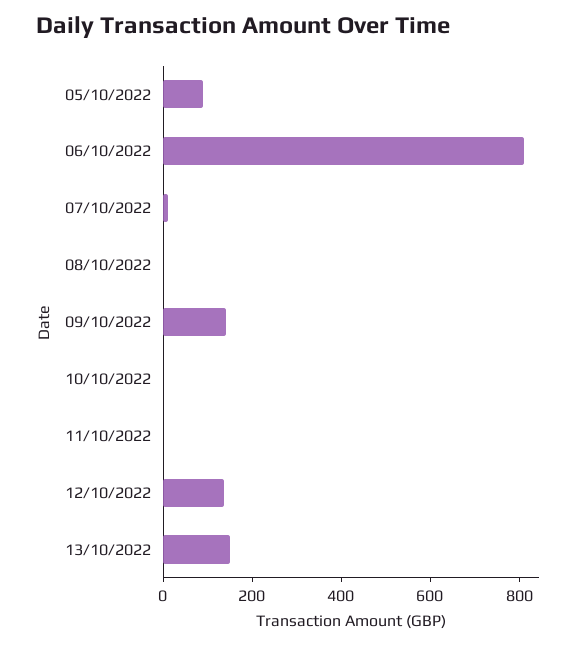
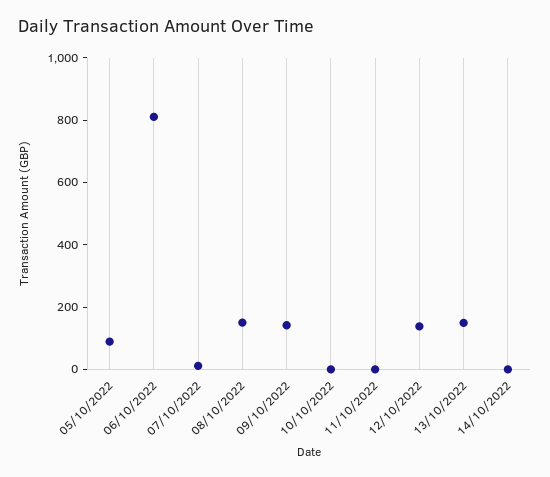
08/10/2022: 0 -> 150
14/10/2022: none -> 0

